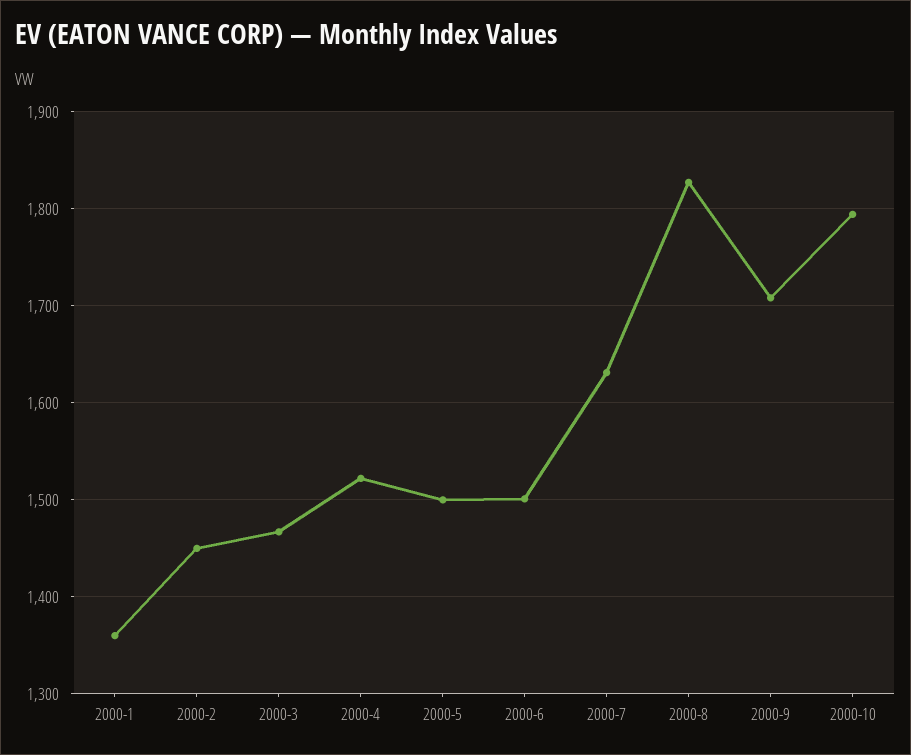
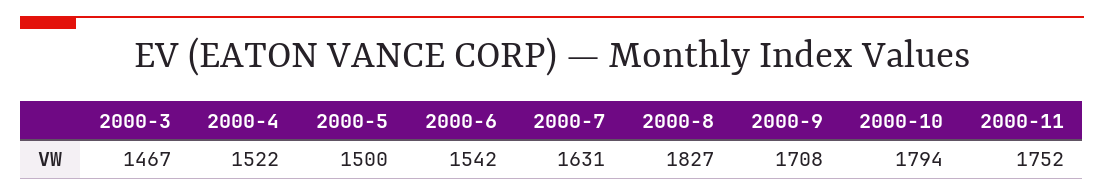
2000-1: 1360 -> none
2000-2: 1450 -> none
2000-6: 1500 -> 1542
2000-11: none -> 1752

